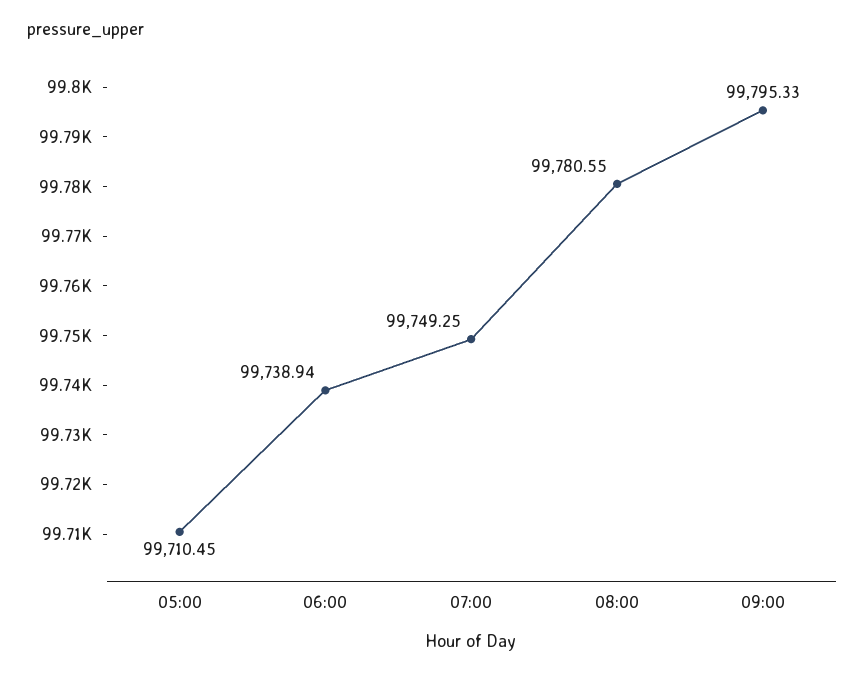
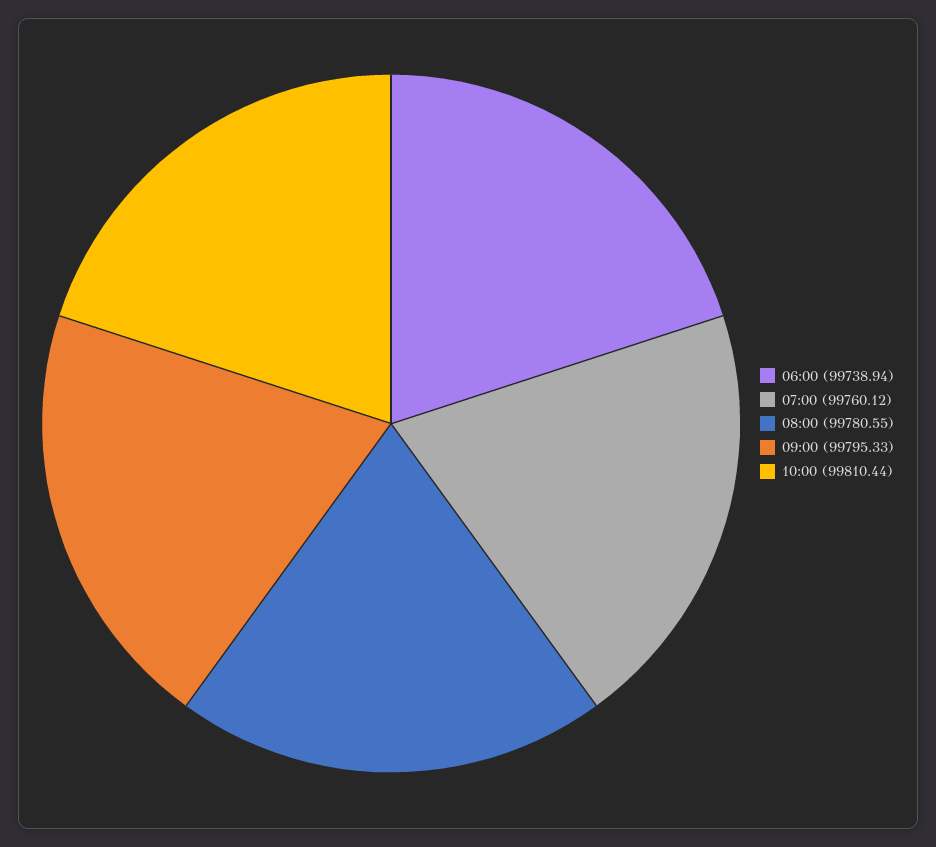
05:00: 99710.45 -> none
07:00: 99749.25 -> 99760.12
10:00: none -> 99810.44

